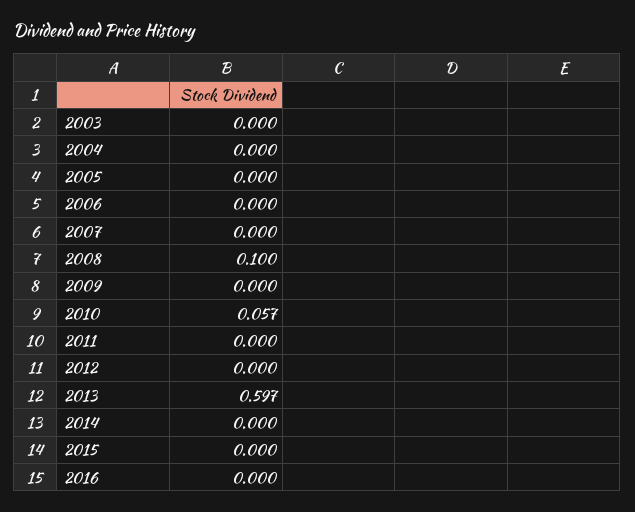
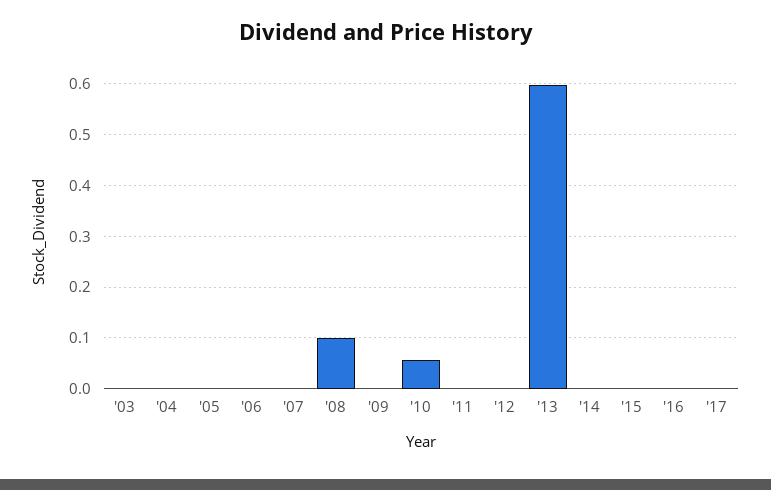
'17: none -> 0

